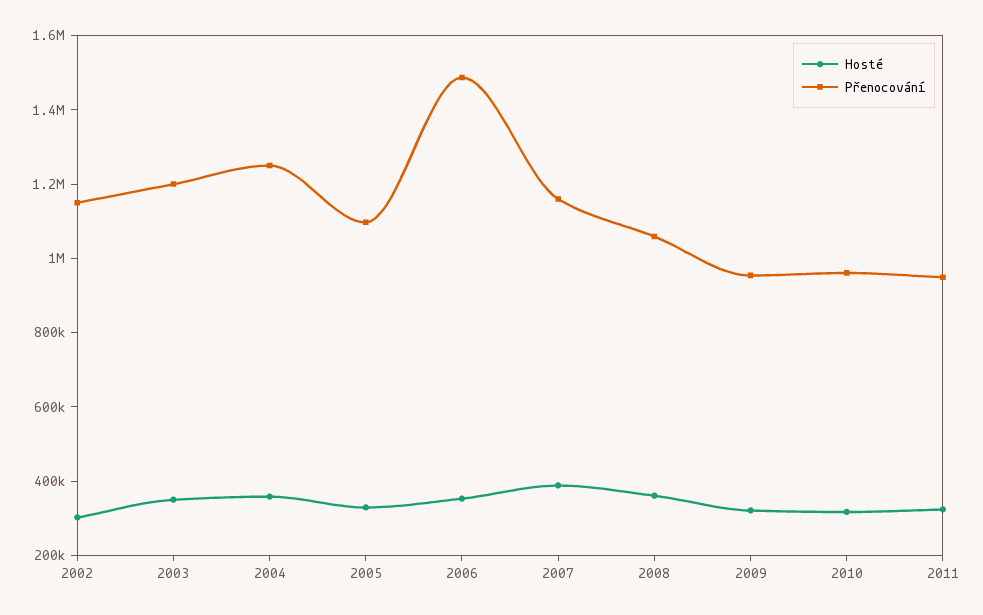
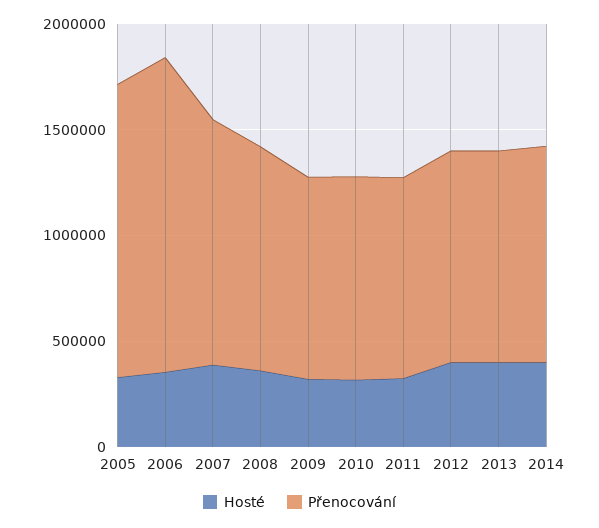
Hosté, 2002: 300000 -> none
Přenocování, 2002: 1150000 -> none
Hosté, 2003: 350000 -> none
Přenocování, 2003: 1200000 -> none
Hosté, 2004: 350000 -> none
Přenocování, 2004: 1250000 -> none
Přenocování, 2005: 1100000 -> 1400000
Hosté, 2012: none -> 400000
Přenocování, 2012: none -> 1000000
Hosté, 2013: none -> 400000
Přenocování, 2013: none -> 1000000
Hosté, 2014: none -> 400000
Přenocování, 2014: none -> 1000000

